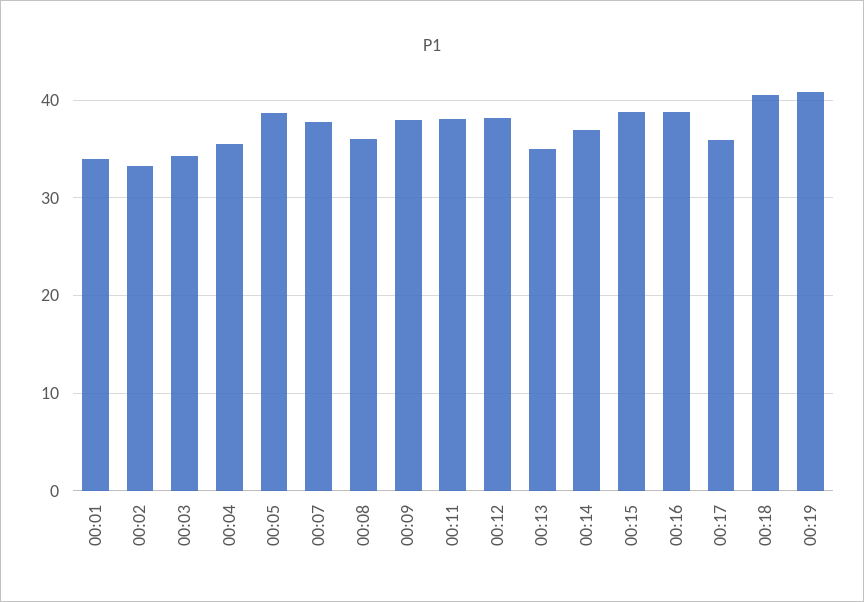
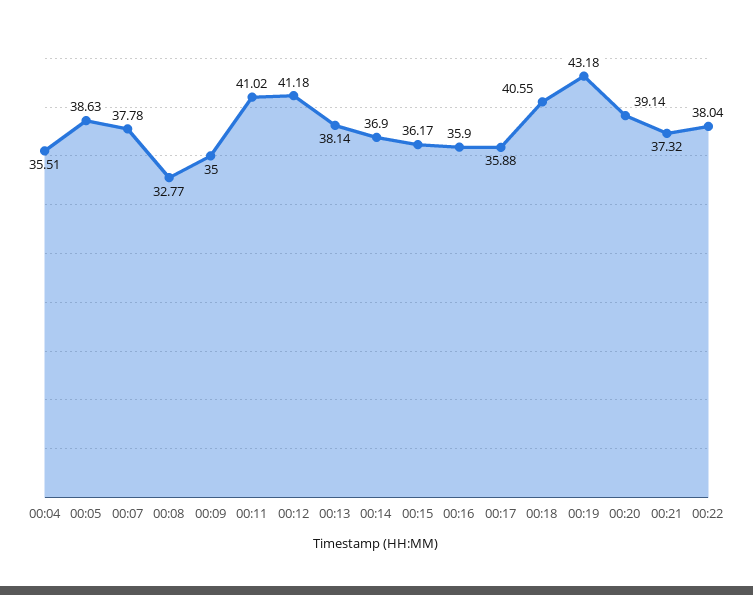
00:01: 34 -> none
00:02: 33 -> none
00:03: 34 -> none
00:08: 36 -> 32.77
00:09: 38 -> 35
00:11: 38 -> 41.02
00:12: 38 -> 41.18
00:13: 35 -> 38.14
00:15: 39 -> 36.17
00:16: 39 -> 35.9
00:19: 41 -> 43.18
00:20: none -> 39.14
00:21: none -> 37.32
00:22: none -> 38.04

